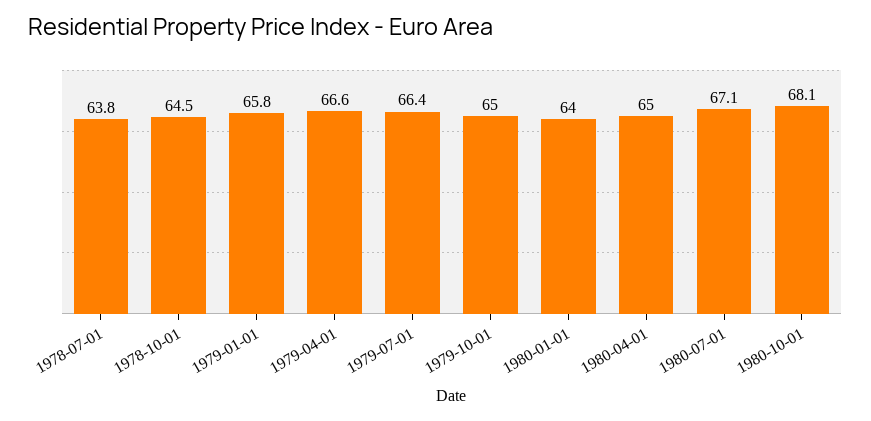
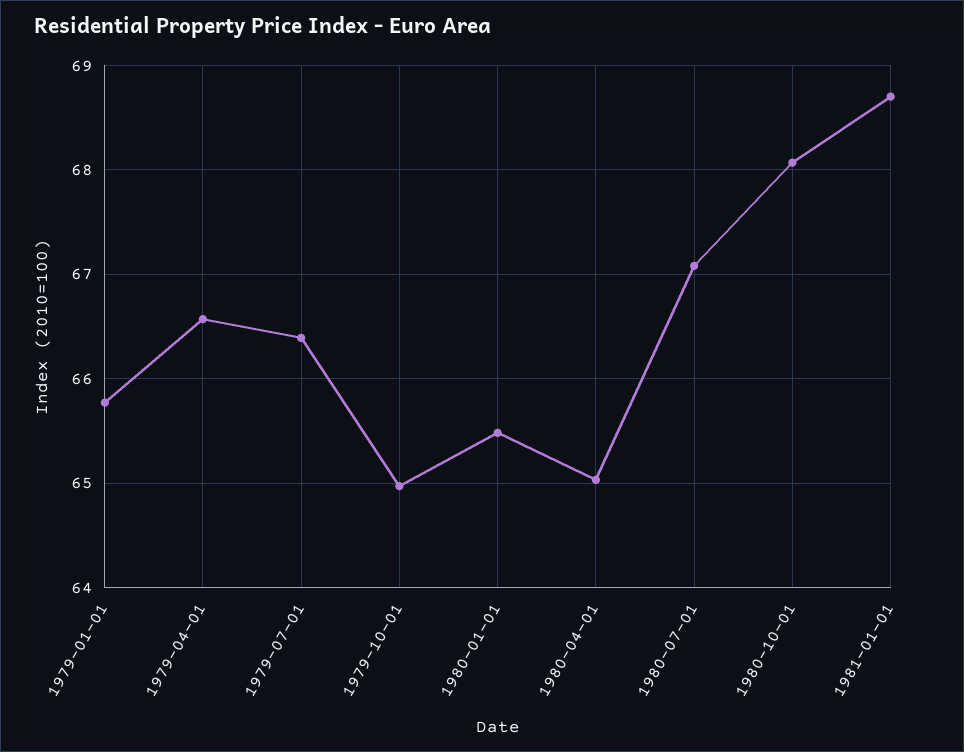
1978-07-01: 63.8 -> none
1978-10-01: 64.5 -> none
1980-01-01: 64 -> 65.5
1981-01-01: none -> 68.7

